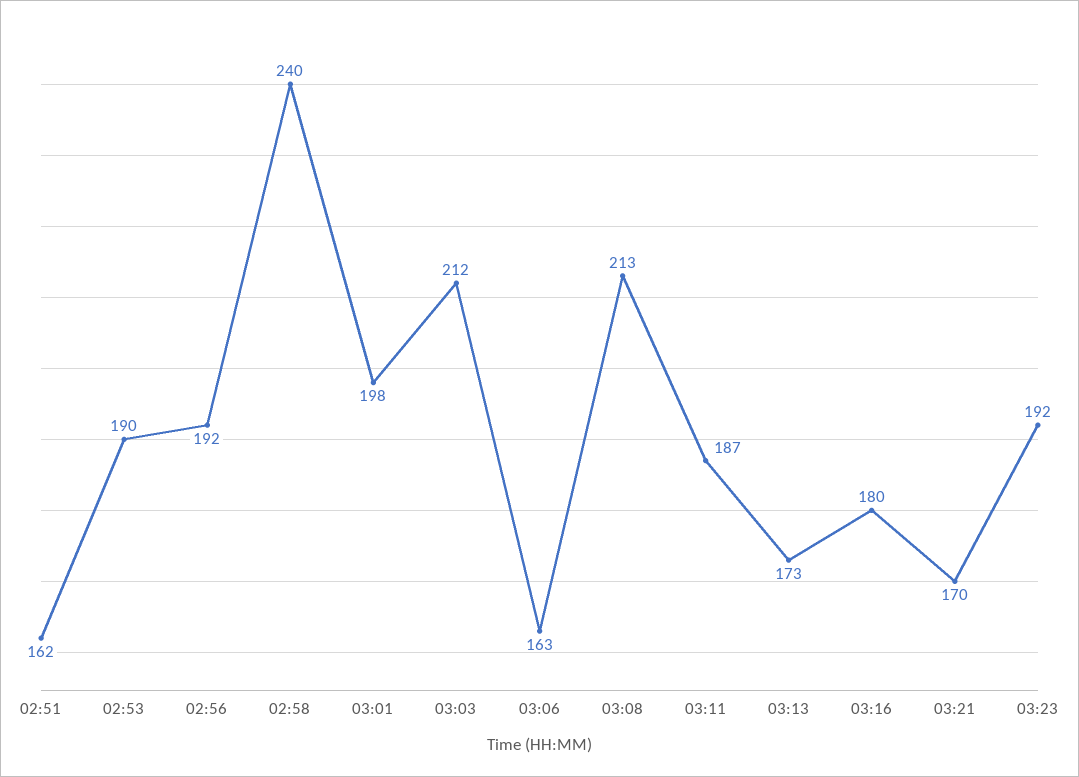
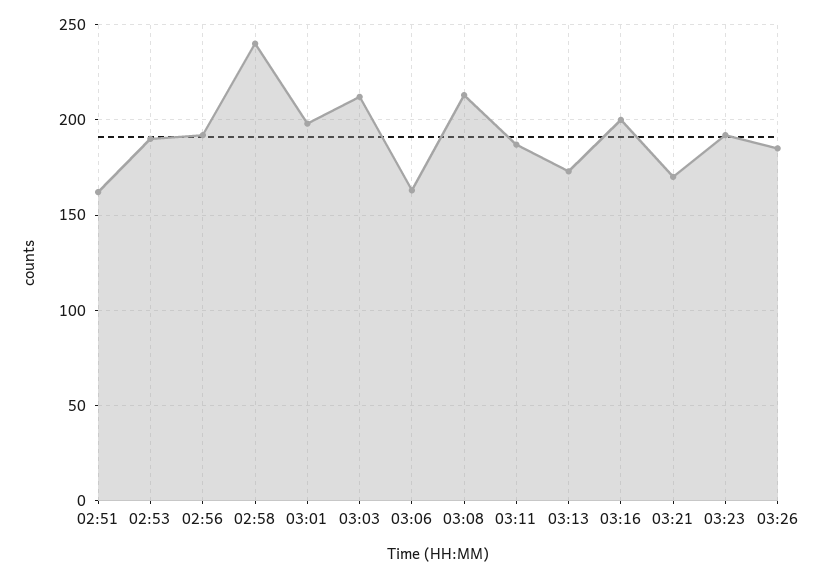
03:16: 180 -> 200
03:26: none -> 185

